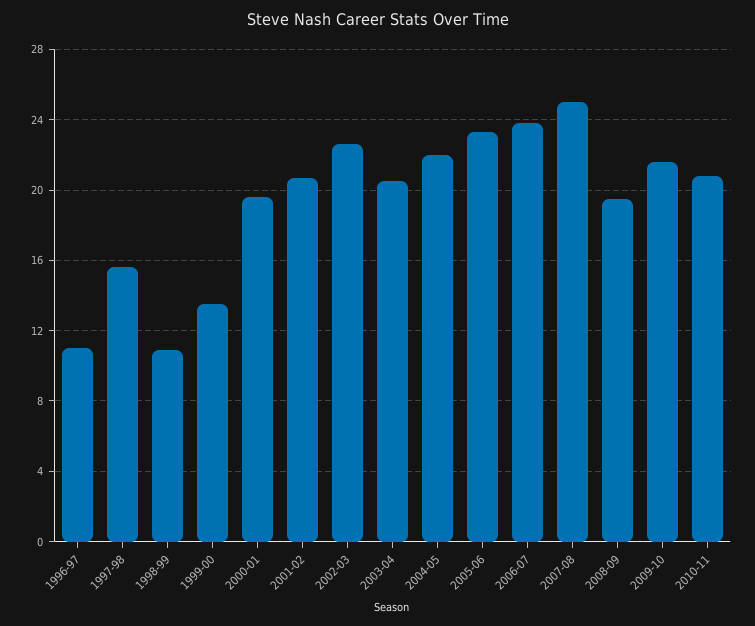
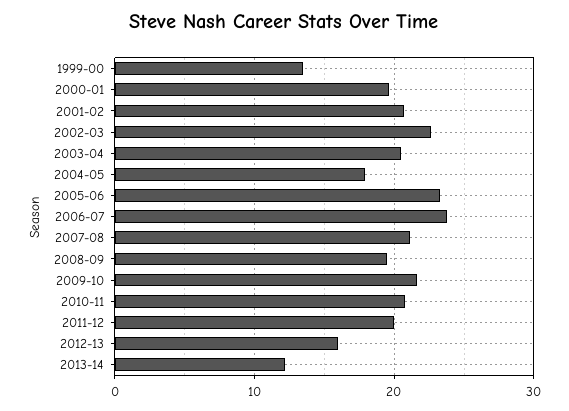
1996-97: 11 -> none
1997-98: 15.5 -> none
1998-99: 11 -> none
2004-05: 22 -> 18
2007-08: 25 -> 21
2011-12: none -> 20
2012-13: none -> 16
2013-14: none -> 12

